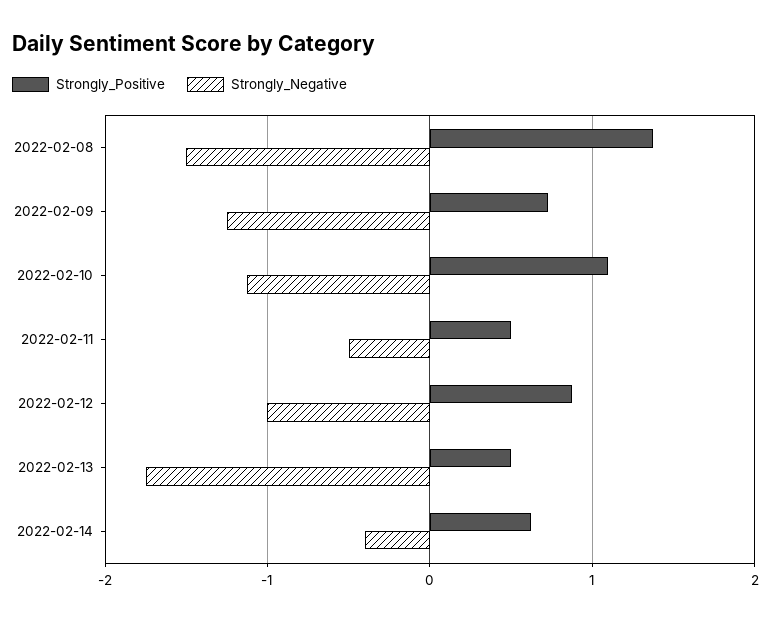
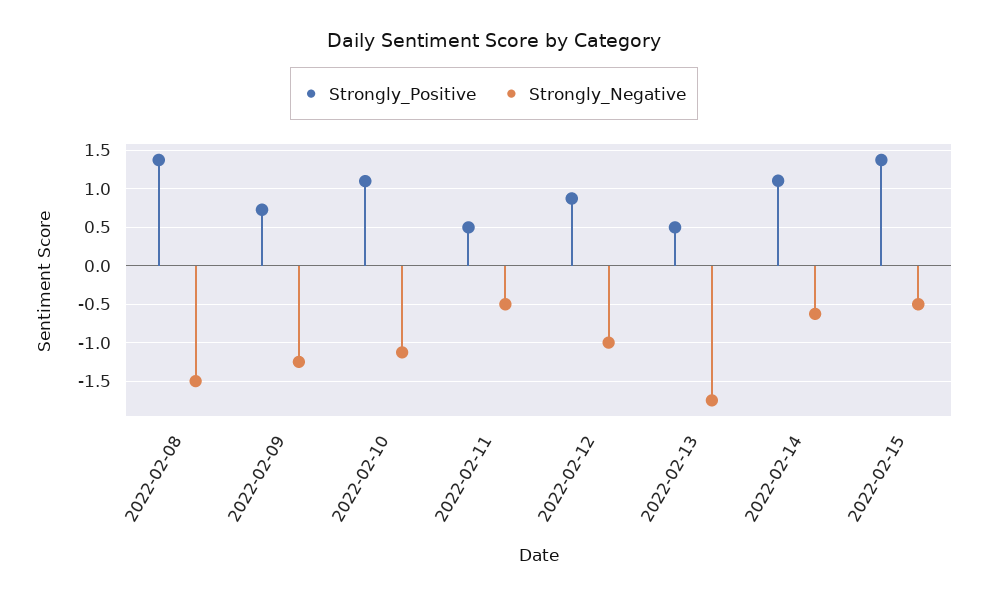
Strongly_Positive, 2022-02-14: 0.6 -> 1.1
Strongly_Negative, 2022-02-14: -0.4 -> -0.6
Strongly_Positive, 2022-02-15: none -> 1.4
Strongly_Negative, 2022-02-15: none -> -0.5

